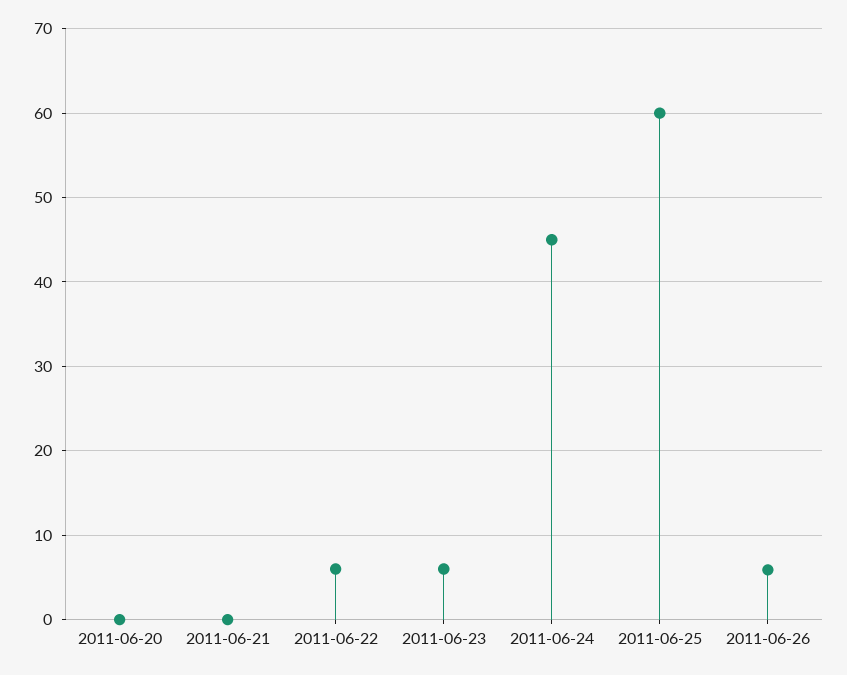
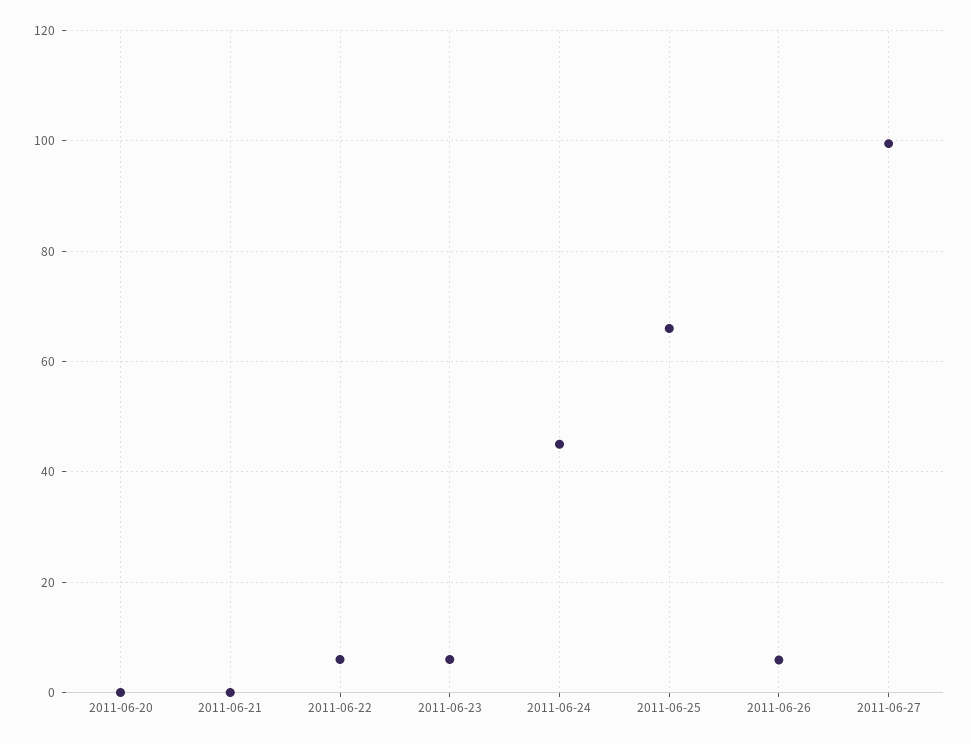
2011-06-25: 60 -> 66
2011-06-27: none -> 100

